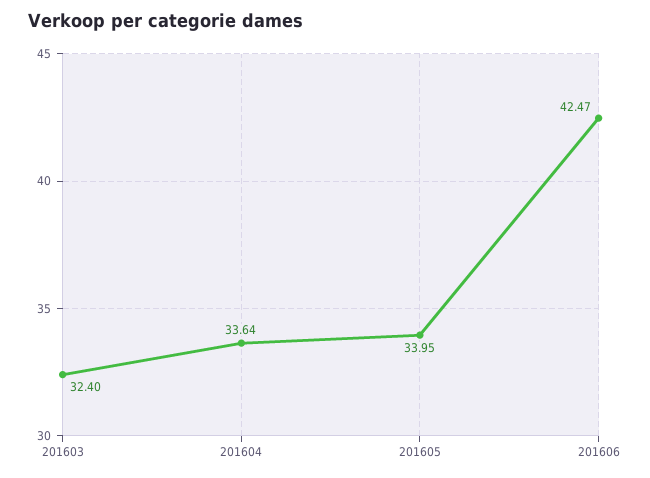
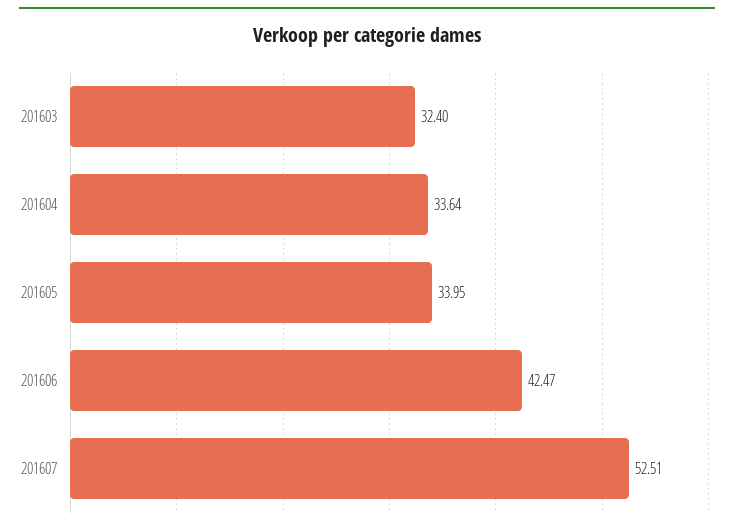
201607: none -> 52.51

